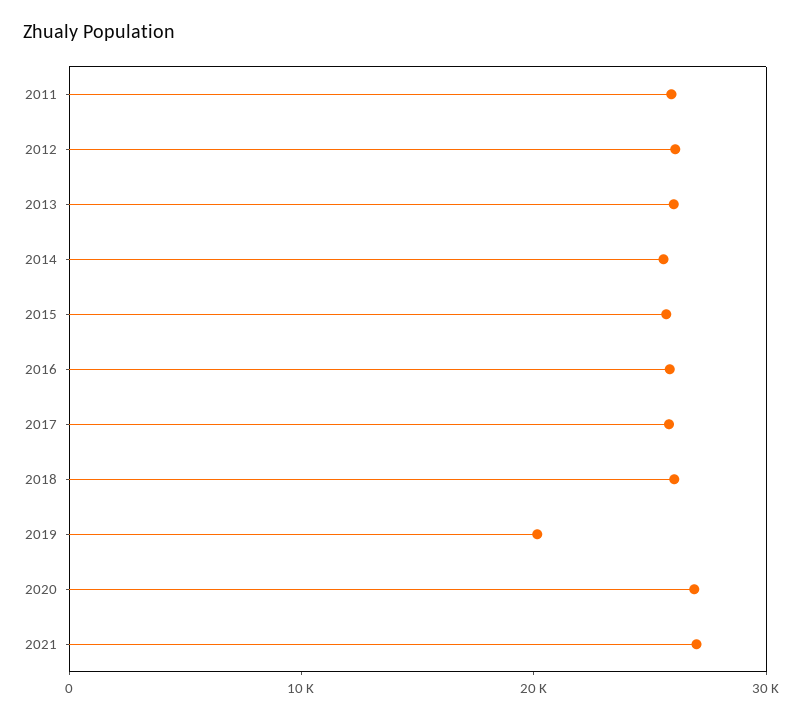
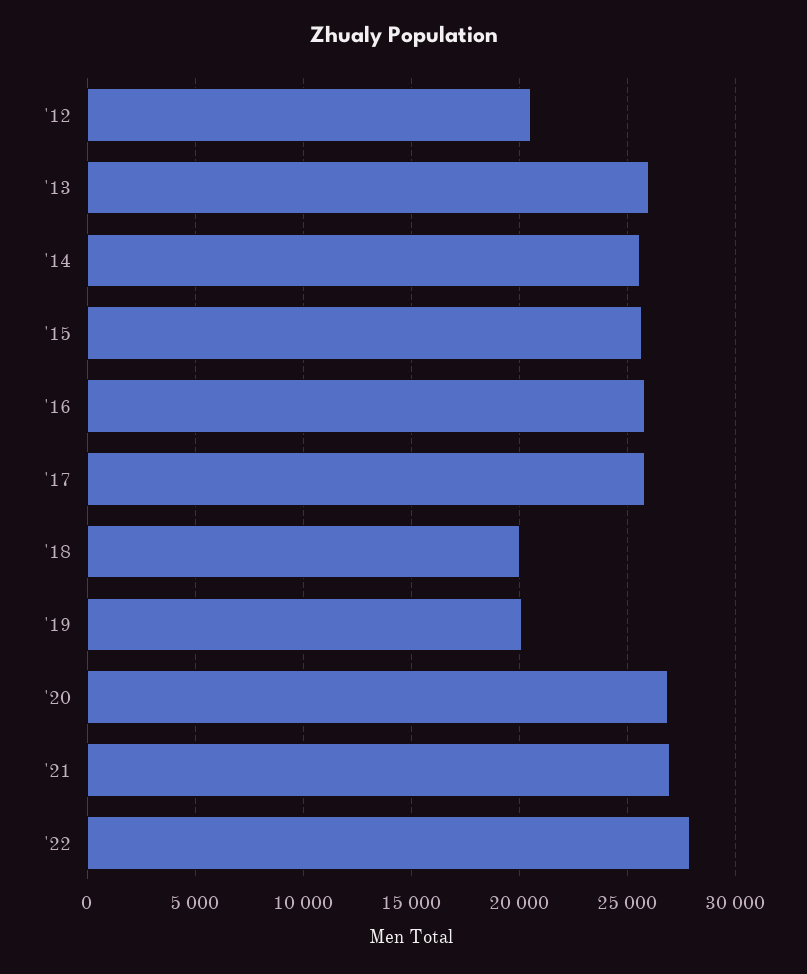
2011: 26000 -> none
2012: 26000 -> 20500
2018: 26000 -> 20000
'22: none -> 28000

